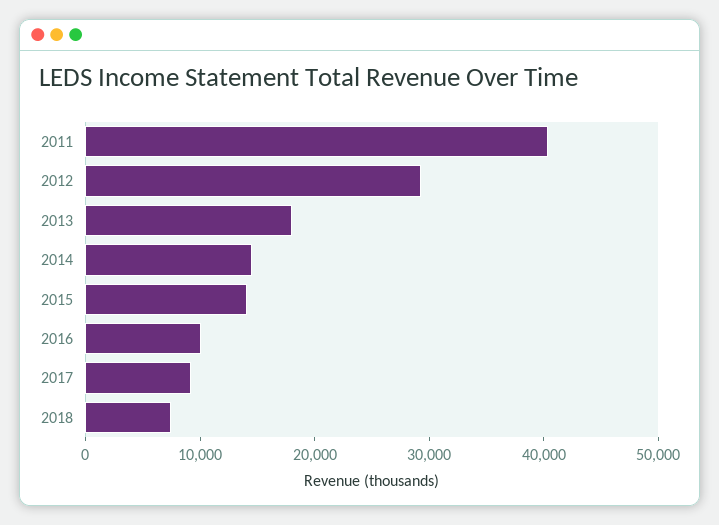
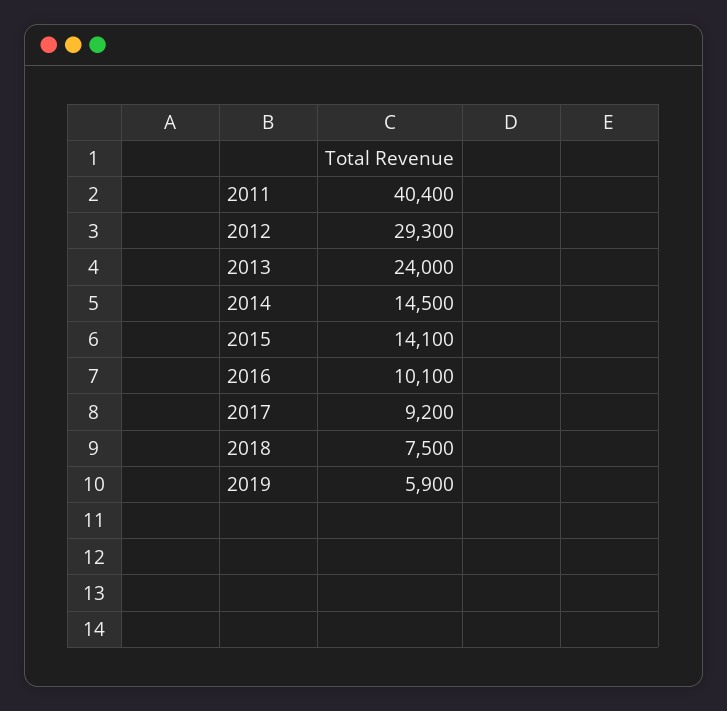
2013: 18000 -> 24000
2019: none -> 5900

